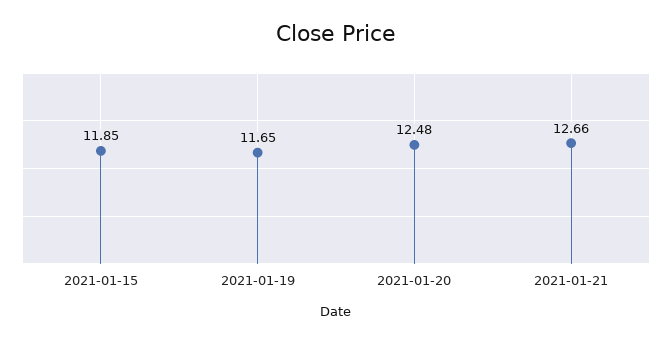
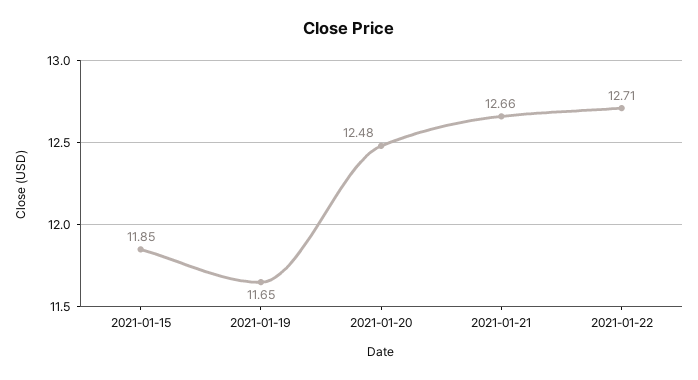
2021-01-22: none -> 12.71

